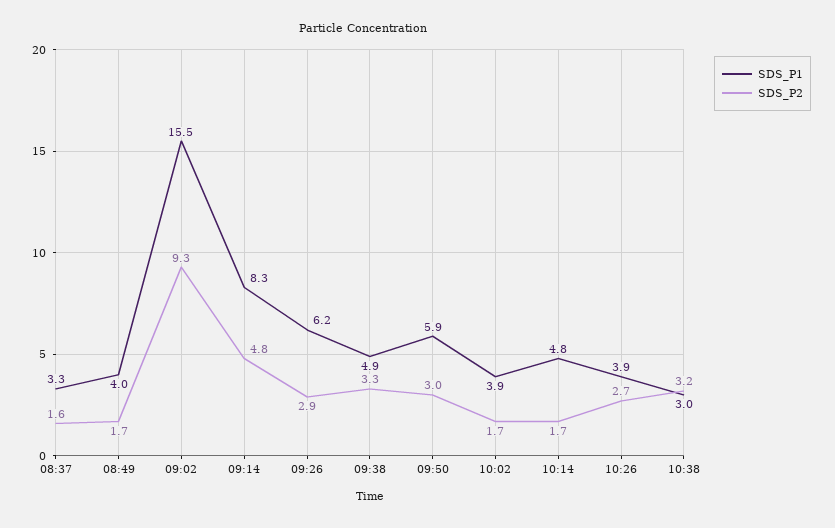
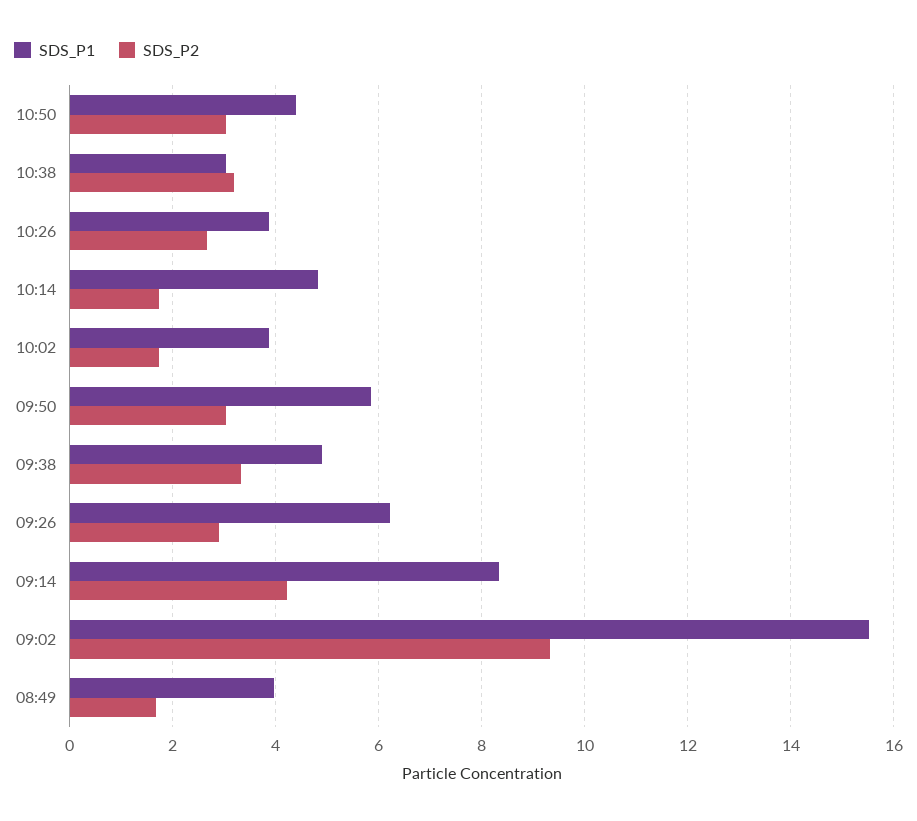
SDS_P1, 08:37: 3.3 -> none
SDS_P2, 08:37: 1.6 -> none
SDS_P2, 09:14: 4.8 -> 4.2
SDS_P1, 10:50: none -> 4.4
SDS_P2, 10:50: none -> 3

